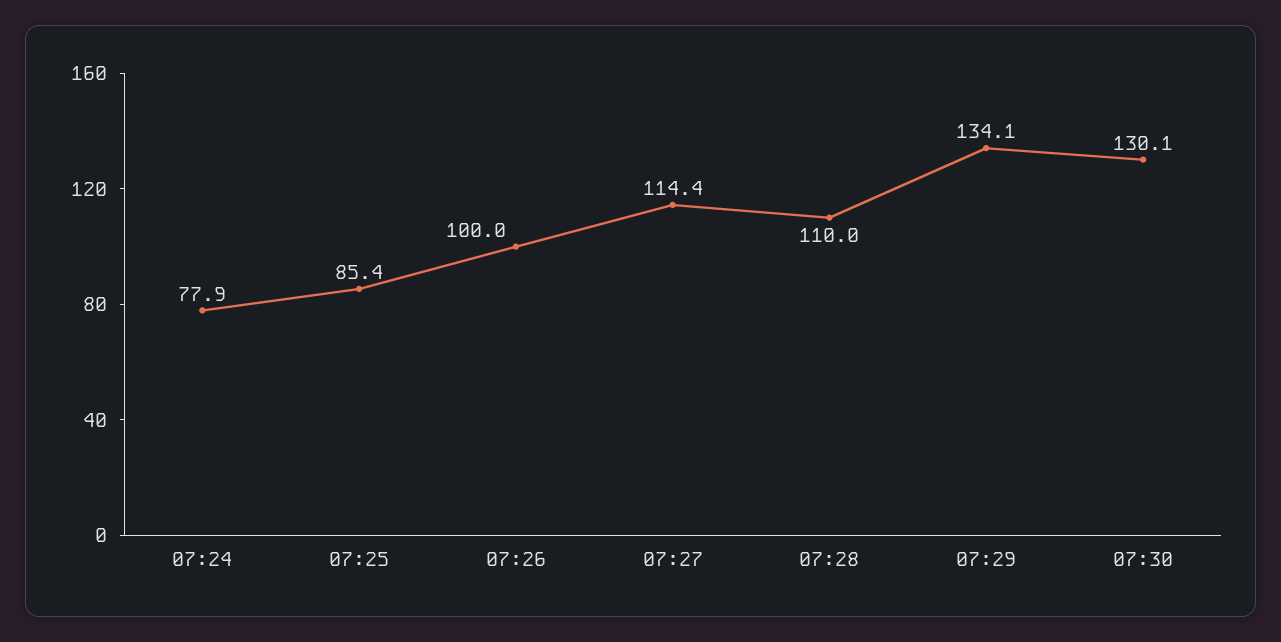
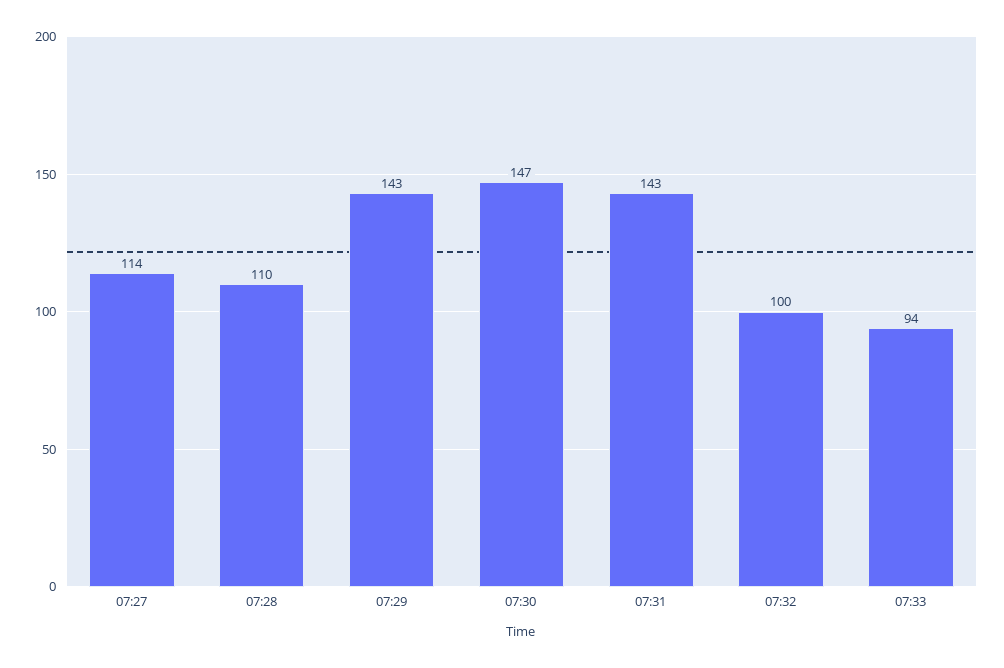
07:24: 77.9 -> none
07:25: 85.4 -> none
07:26: 100 -> none
07:29: 134.1 -> 143
07:30: 130.1 -> 147
07:31: none -> 143
07:32: none -> 100
07:33: none -> 94

